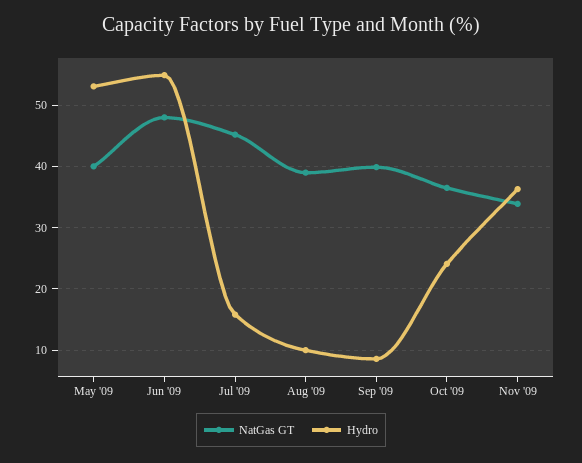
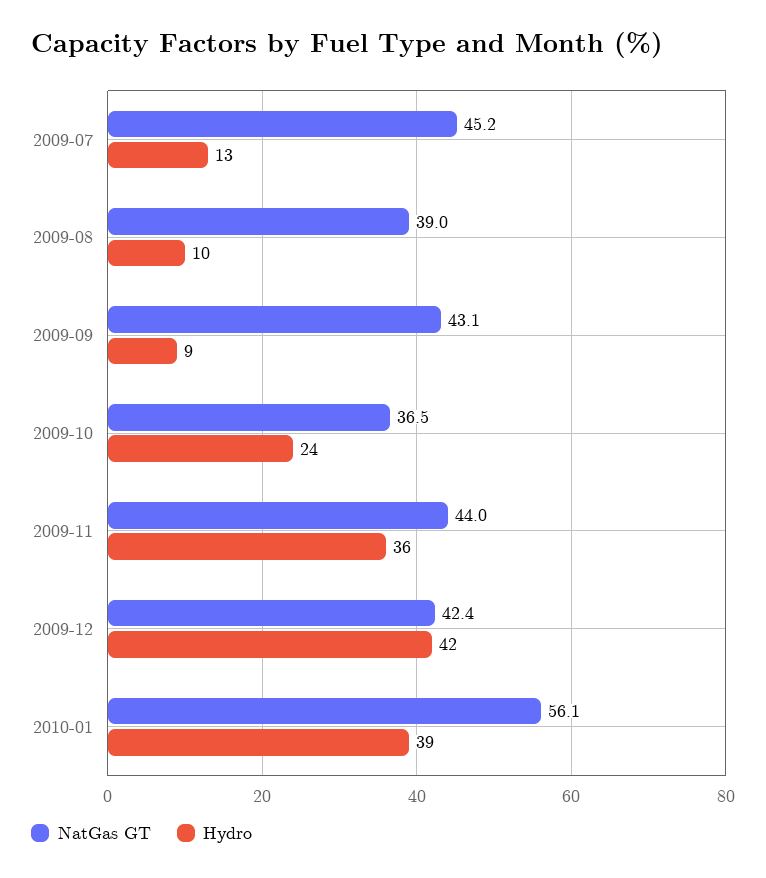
NatGas GT, May '09: 40 -> none
Hydro, May '09: 53 -> none
NatGas GT, Jun '09: 48 -> none
Hydro, Jun '09: 55 -> none
Hydro, Jul '09: 16 -> 13
NatGas GT, Sep '09: 40 -> 43.1
NatGas GT, Nov '09: 34 -> 44
NatGas GT, 2009-12: none -> 42.4
Hydro, 2009-12: none -> 42
NatGas GT, 2010-01: none -> 56.1
Hydro, 2010-01: none -> 39

